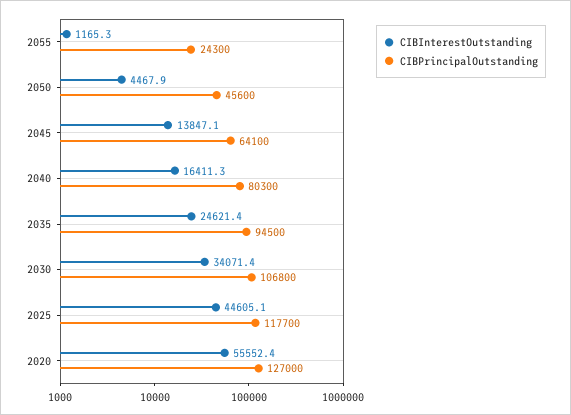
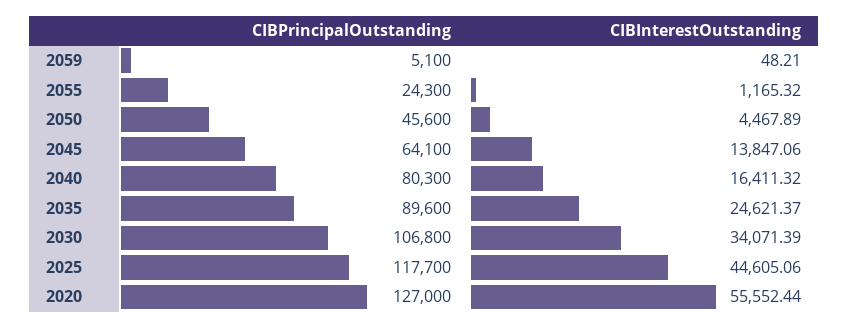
CIBPrincipalOutstanding, 2035: 94500 -> 89600
CIBPrincipalOutstanding, 2059: none -> 5100
CIBInterestOutstanding, 2059: none -> 48.21

